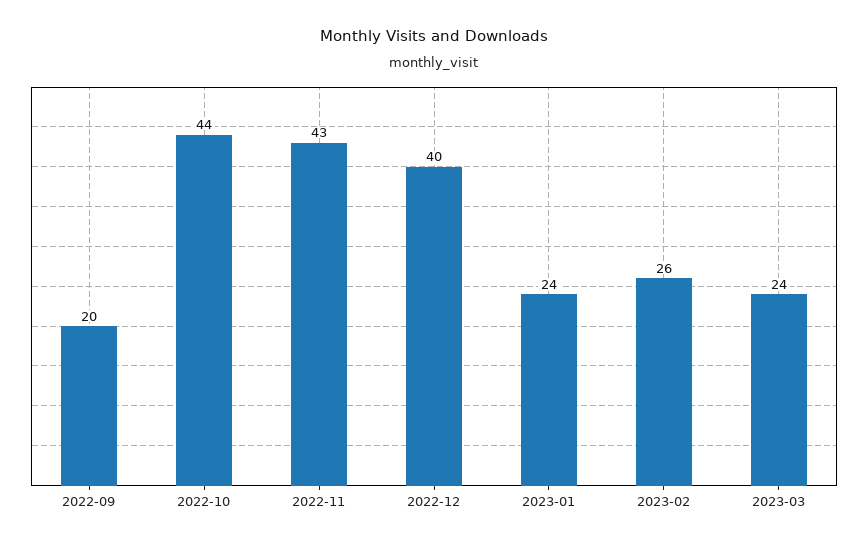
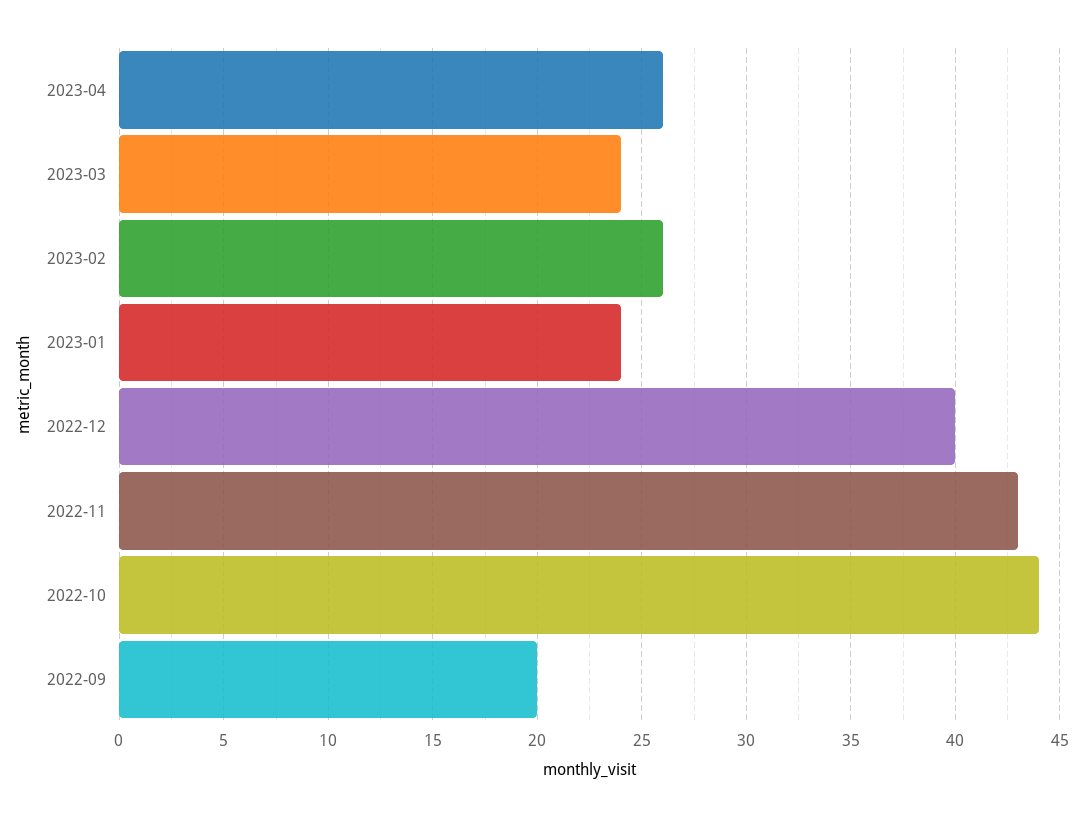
2023-04: none -> 26

